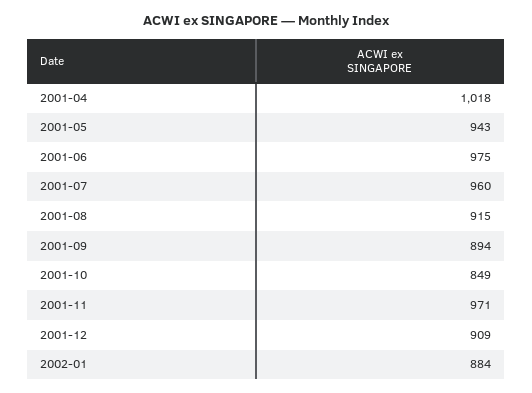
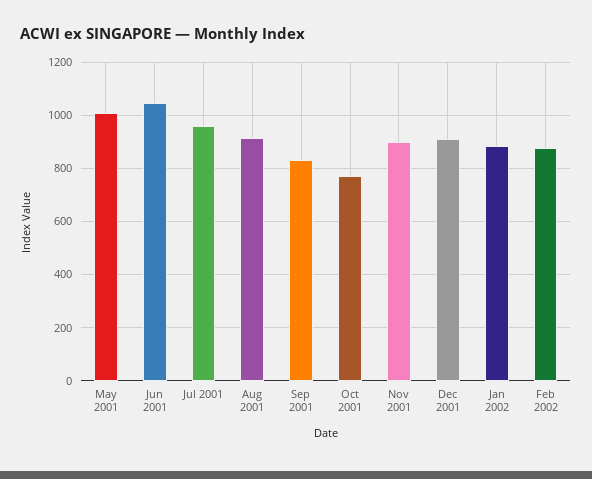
2001-04: 1018 -> none
2001-05: 943 -> 1000
2001-06: 975 -> 1050
2001-09: 894 -> 825
2001-10: 849 -> 775
2001-11: 971 -> 900
Feb 2002: none -> 875

